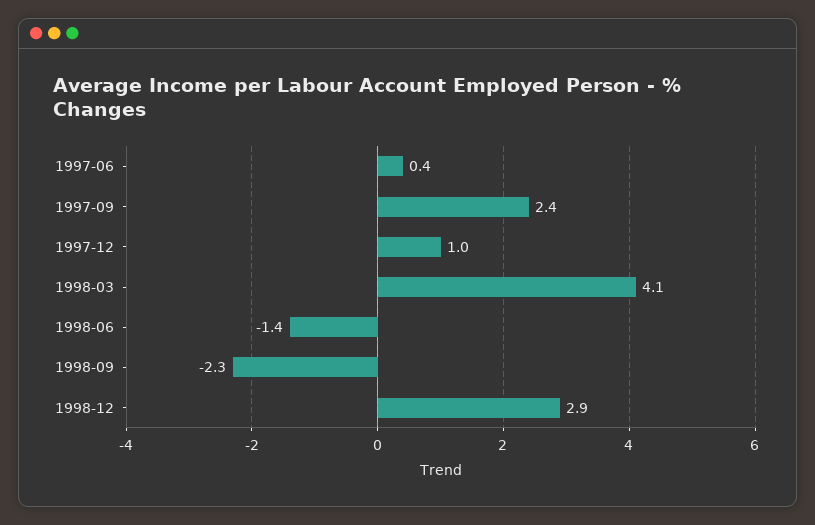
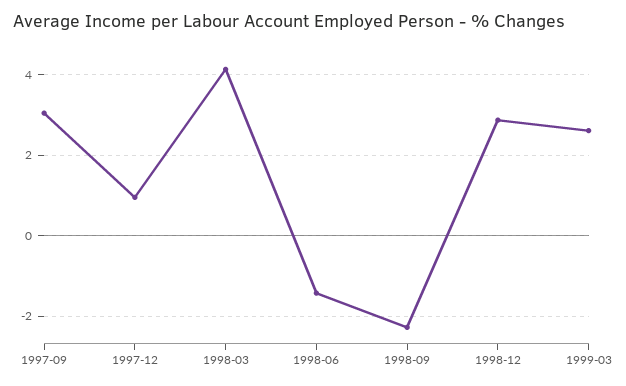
1997-06: 0.4 -> none
1997-09: 2.4 -> 3
1999-03: none -> 2.6

